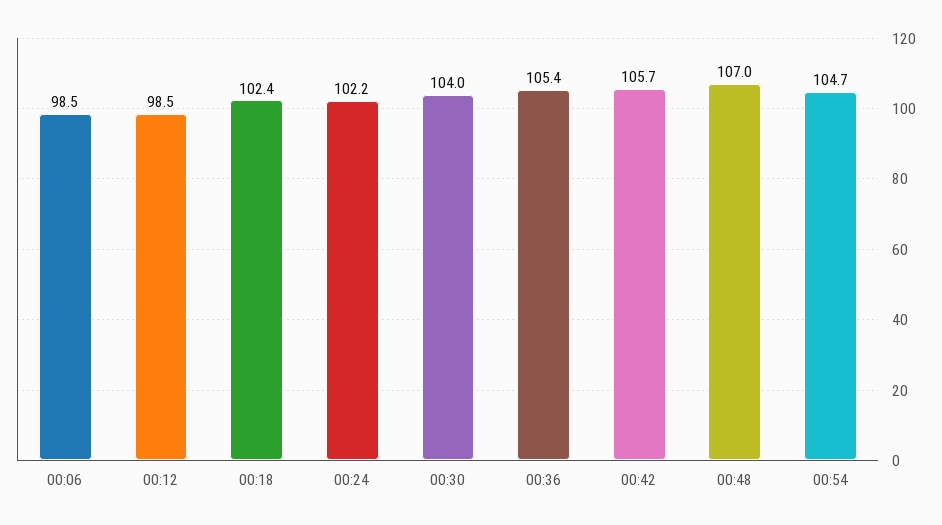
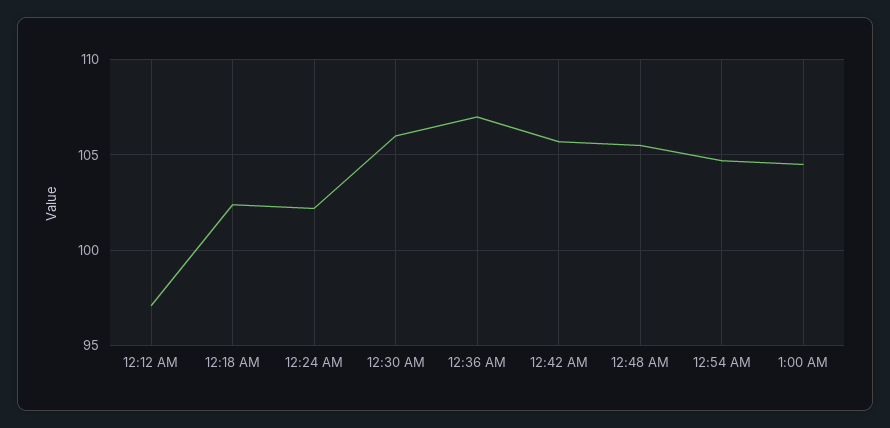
00:06: 98.5 -> none
00:12: 98.5 -> 97
00:30: 104 -> 106
00:36: 105.4 -> 107
00:48: 107 -> 105.5
1:00 AM: none -> 104.5

